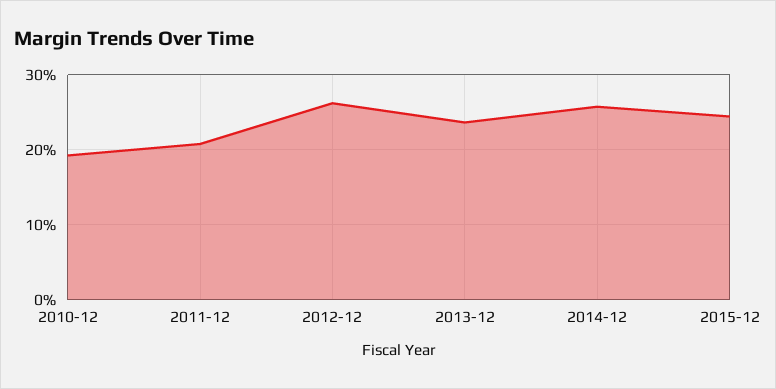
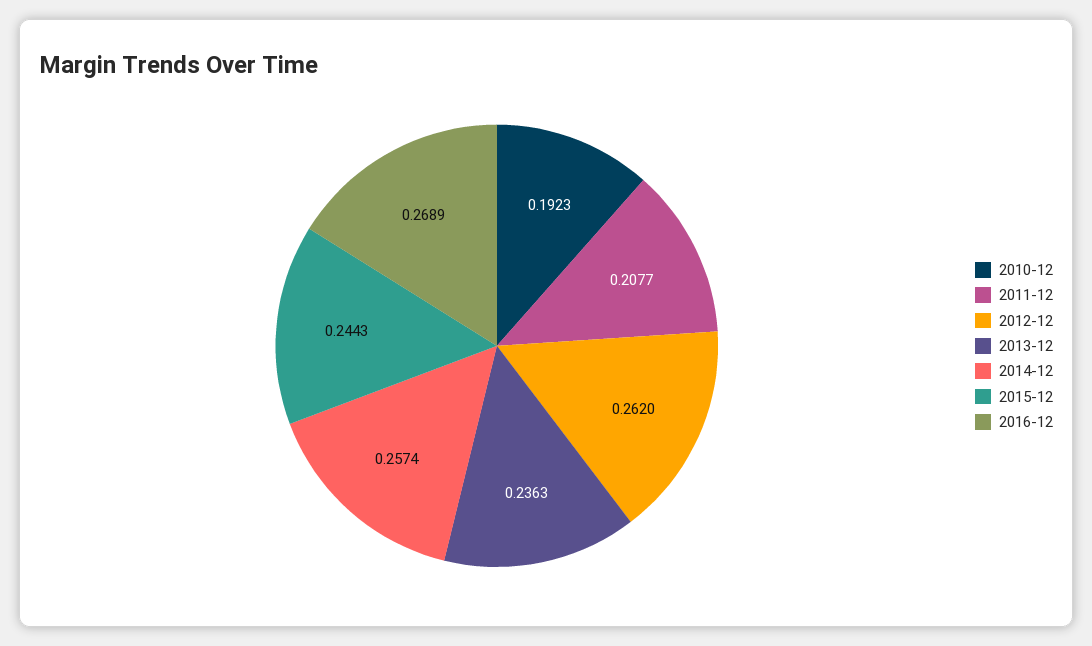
2016-12: none -> 0.2689

